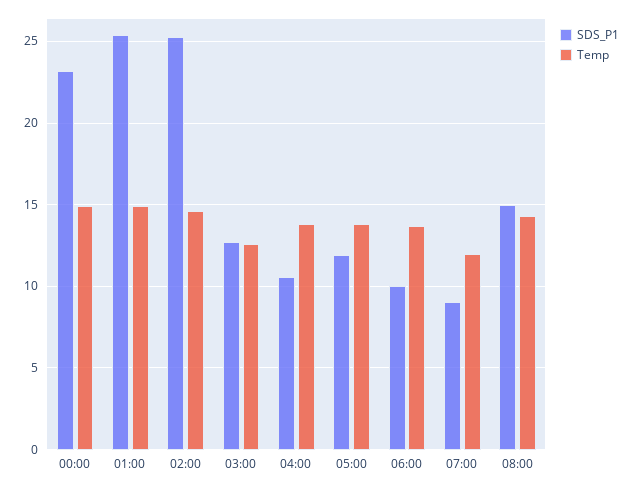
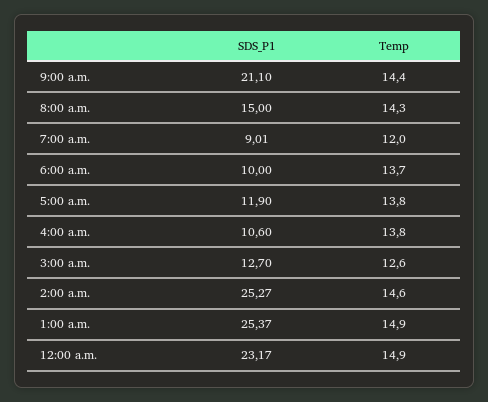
SDS_P1, 9:00 a.m.: none -> 21.1
Temp, 9:00 a.m.: none -> 14.4

